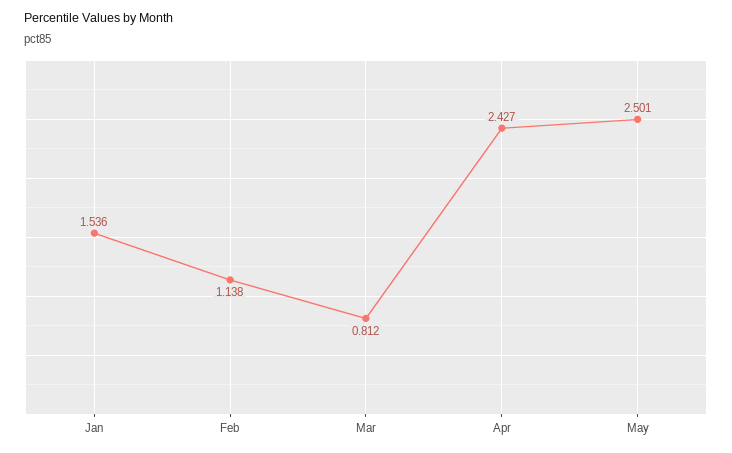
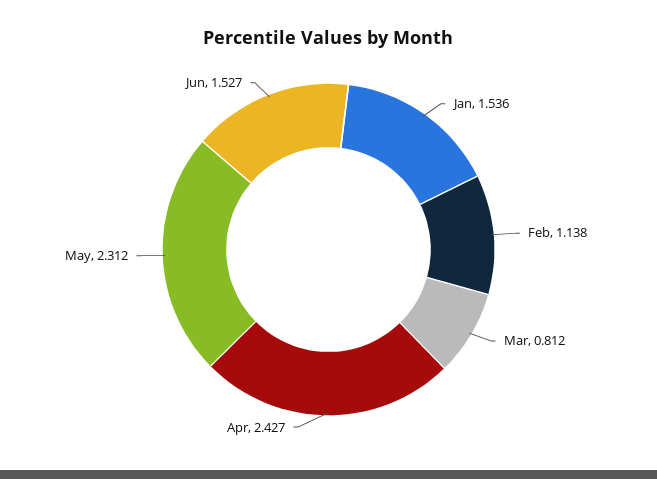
May: 2.501 -> 2.312
Jun: none -> 1.527

